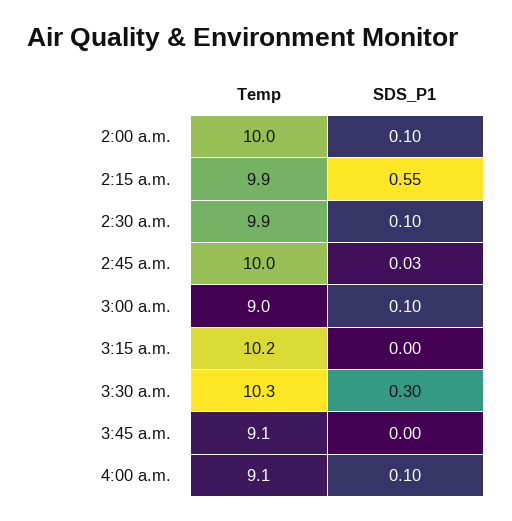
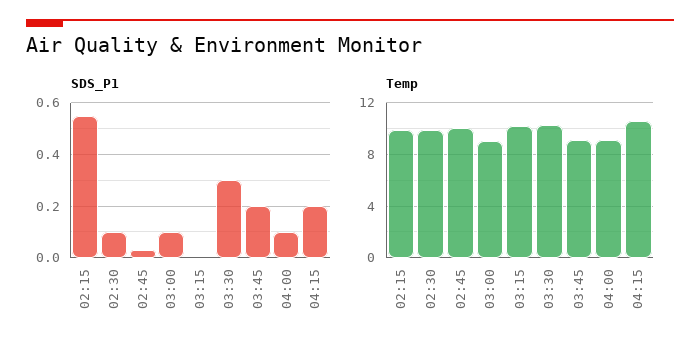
Temp, 2:00 a.m.: 10 -> none
SDS_P1, 2:00 a.m.: 0.1 -> none
SDS_P1, 3:45 a.m.: 0 -> 0.2
SDS_P1, 04:15: none -> 0.2
Temp, 04:15: none -> 10.5

